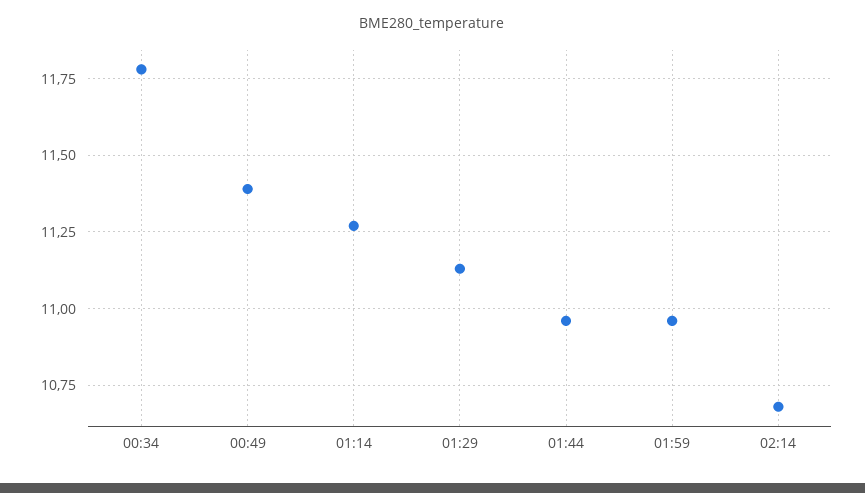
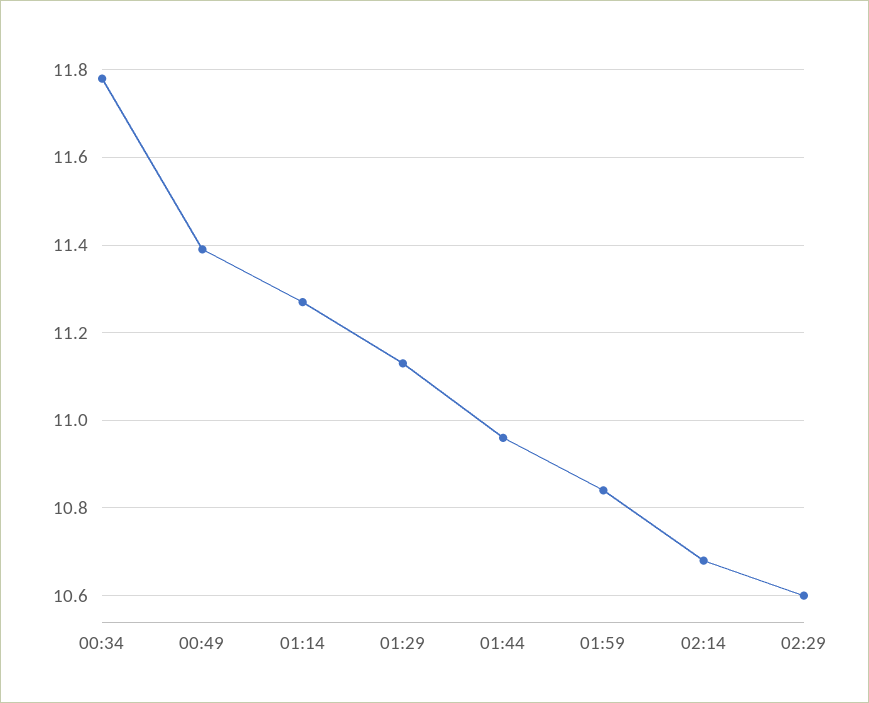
01:59: 10.95 -> 10.85
02:29: none -> 10.6

